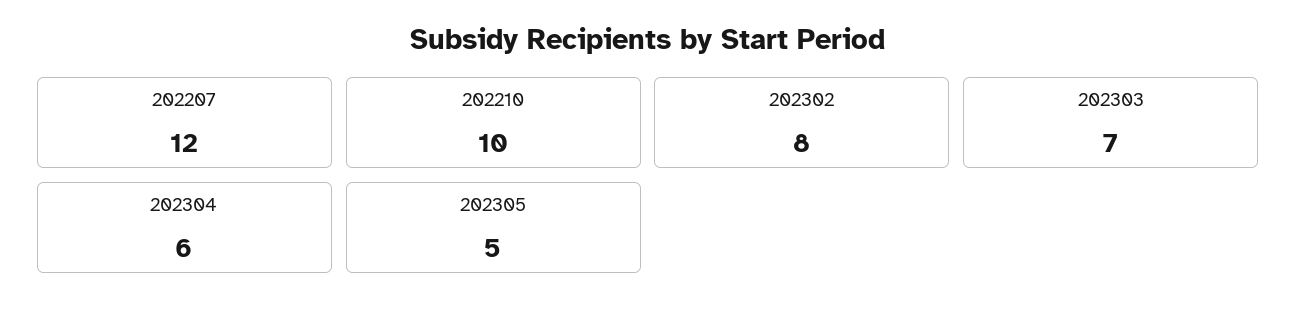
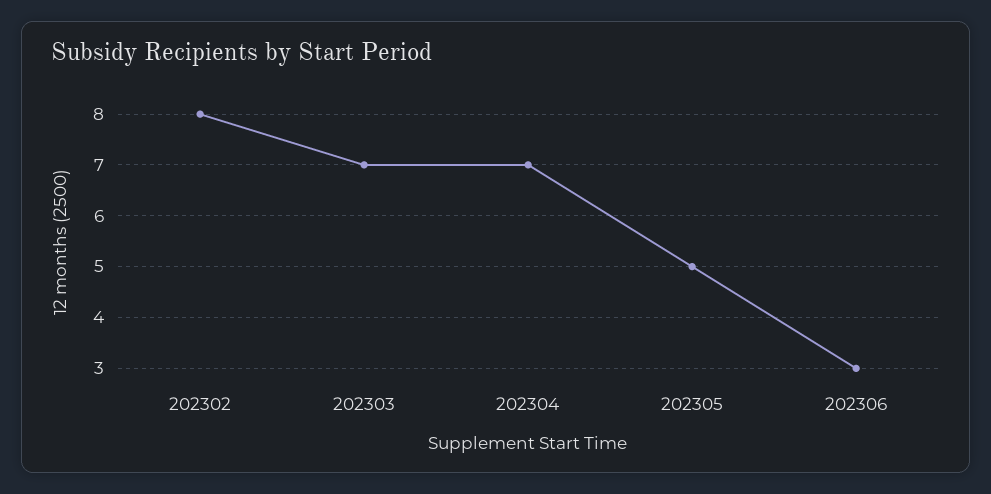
202207: 12 -> none
202210: 10 -> none
202304: 6 -> 7
202306: none -> 3

